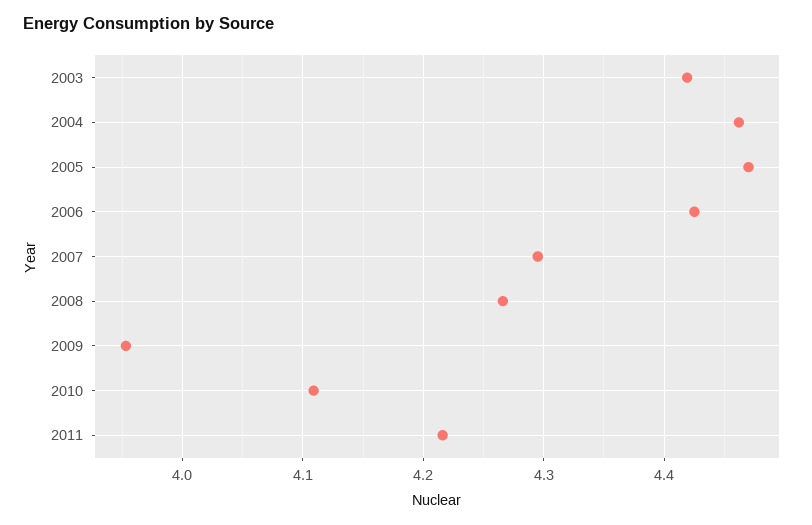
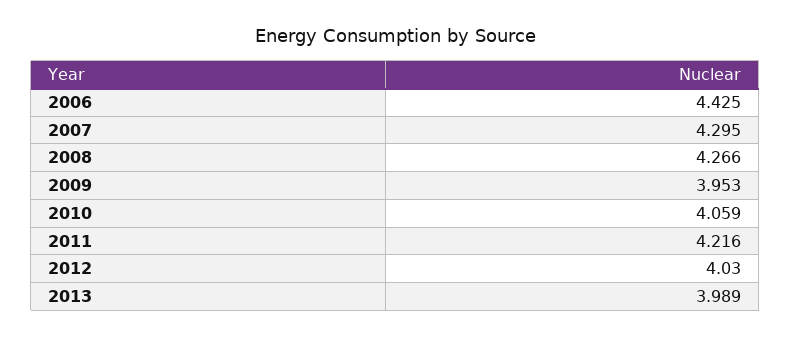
2003: 4.42 -> none
2004: 4.46 -> none
2005: 4.47 -> none
2010: 4.11 -> 4.059
2012: none -> 4.03
2013: none -> 3.989

